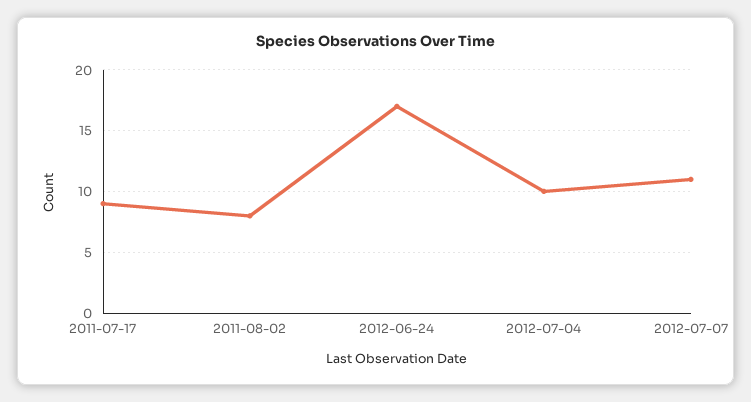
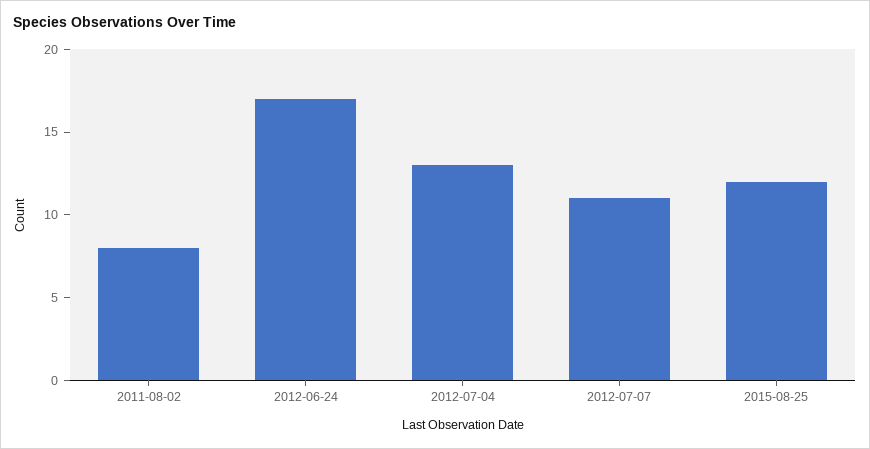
2011-07-17: 9 -> none
2012-07-04: 10 -> 13
2015-08-25: none -> 12

